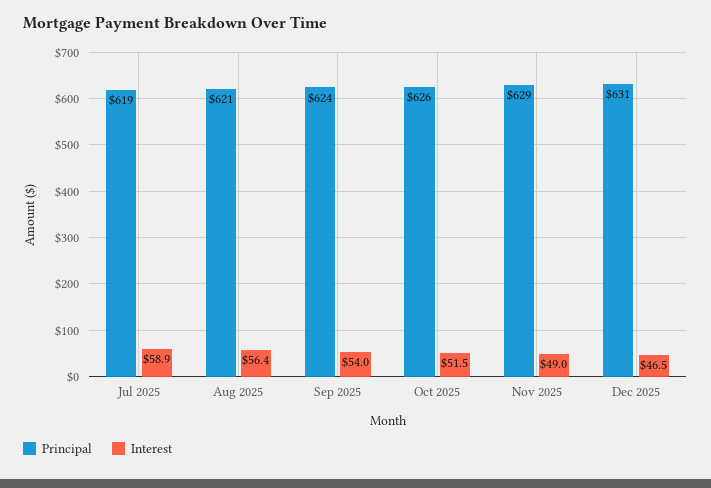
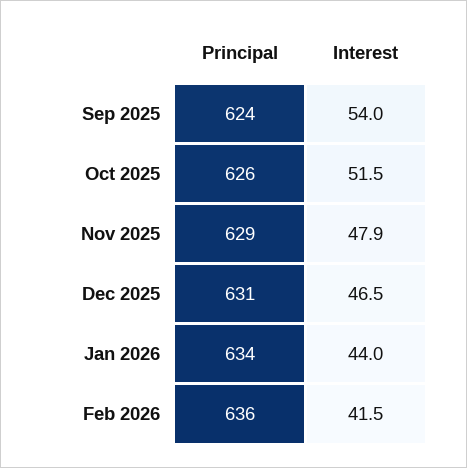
Principal, Jul 2025: 619 -> none
Interest, Jul 2025: 58.9 -> none
Principal, Aug 2025: 621 -> none
Interest, Aug 2025: 56.4 -> none
Interest, Nov 2025: 49 -> 47.9
Principal, Jan 2026: none -> 634
Interest, Jan 2026: none -> 44
Principal, Feb 2026: none -> 636
Interest, Feb 2026: none -> 41.5

